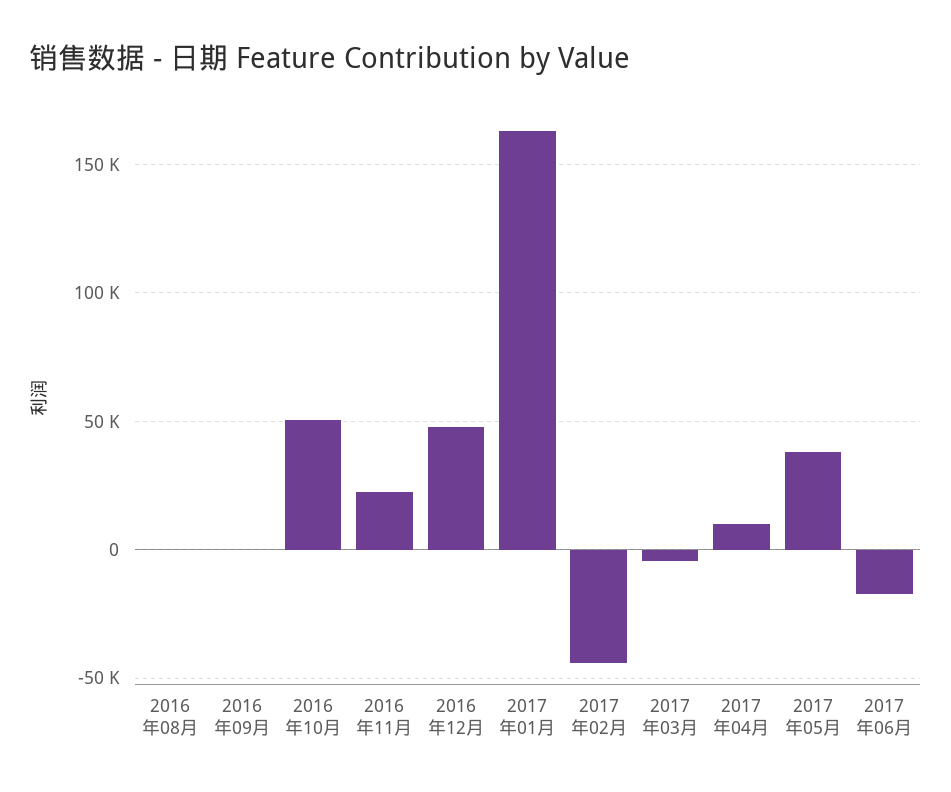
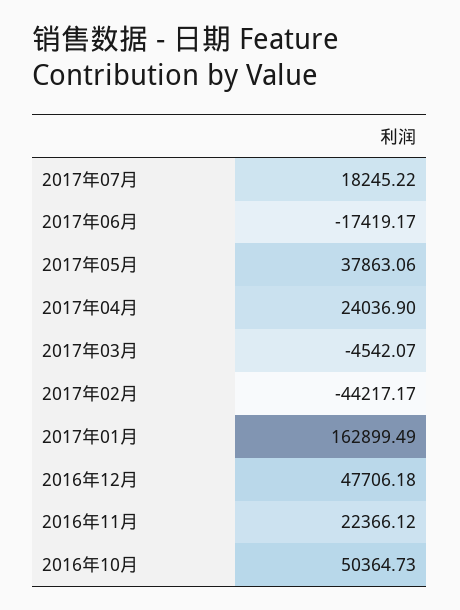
2016年08月: 0 -> none
2016年09月: 0 -> none
2017年04月: 10000 -> 24036.9
2017年07月: none -> 18245.22

